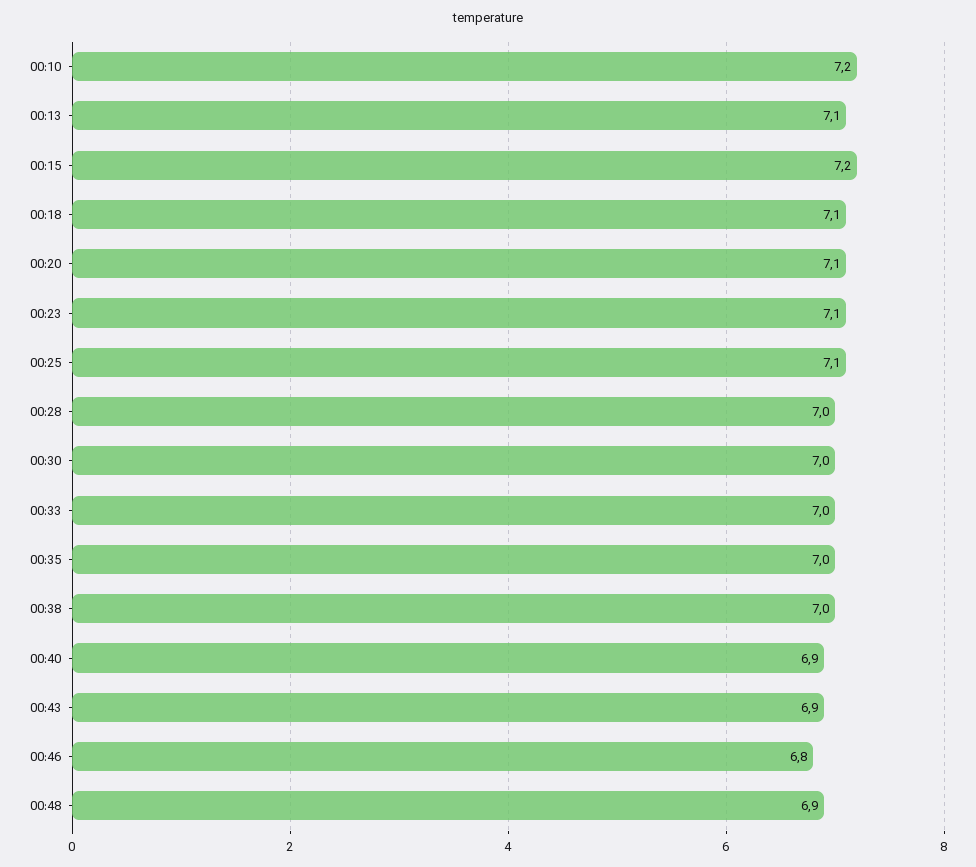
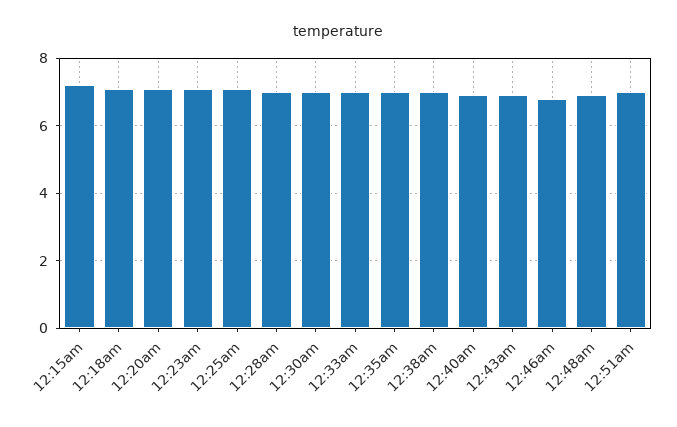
00:10: 7.2 -> none
00:13: 7.1 -> none
12:51am: none -> 7

